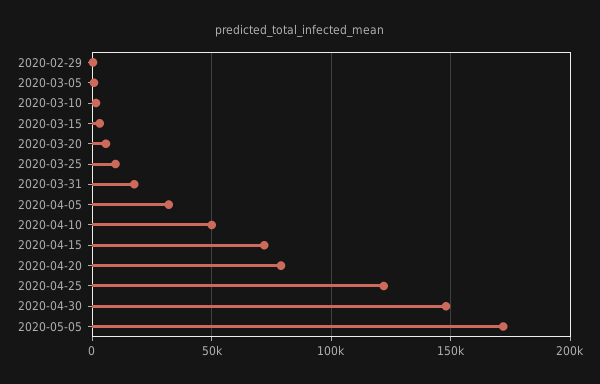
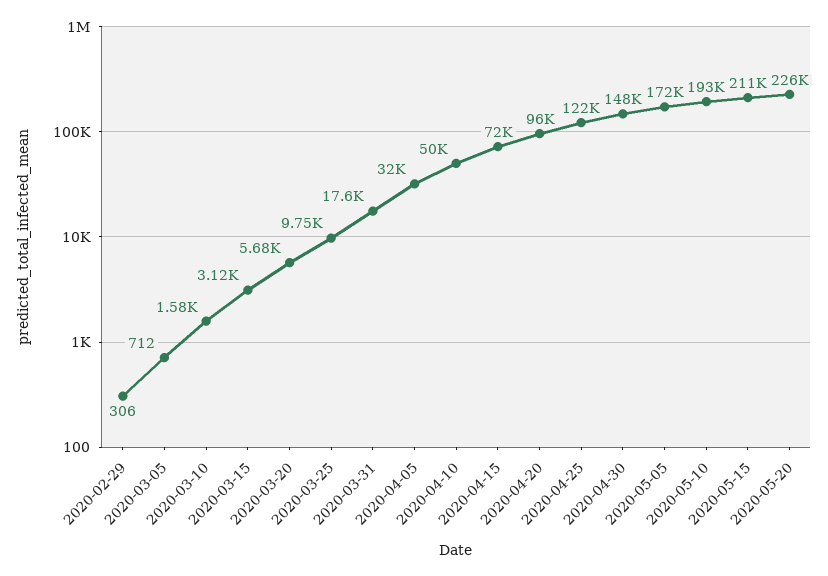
2020-04-20: 80000 -> 96000
2020-05-10: none -> 193000
2020-05-15: none -> 211000
2020-05-20: none -> 226000

